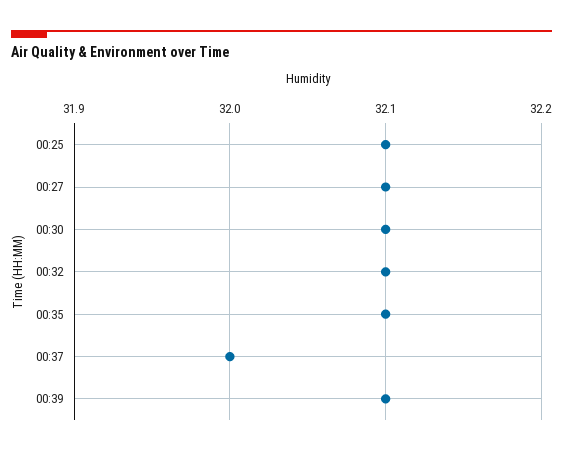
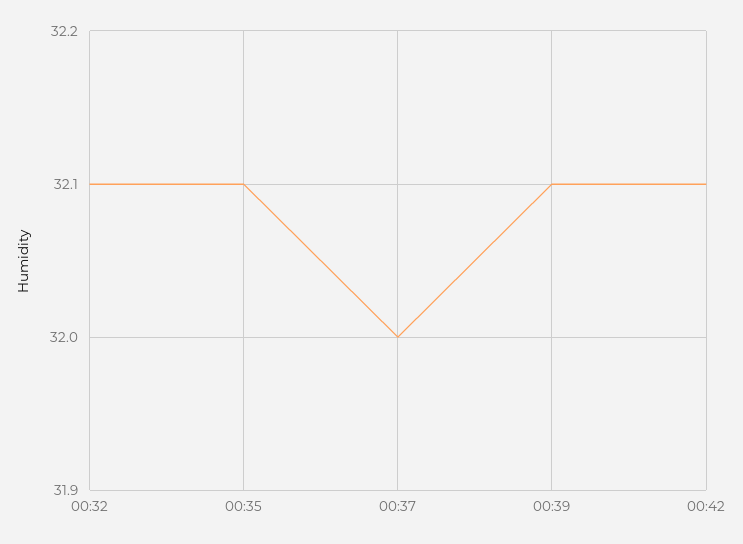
00:25: 32.1 -> none
00:27: 32.1 -> none
00:30: 32.1 -> none
00:42: none -> 32.1

